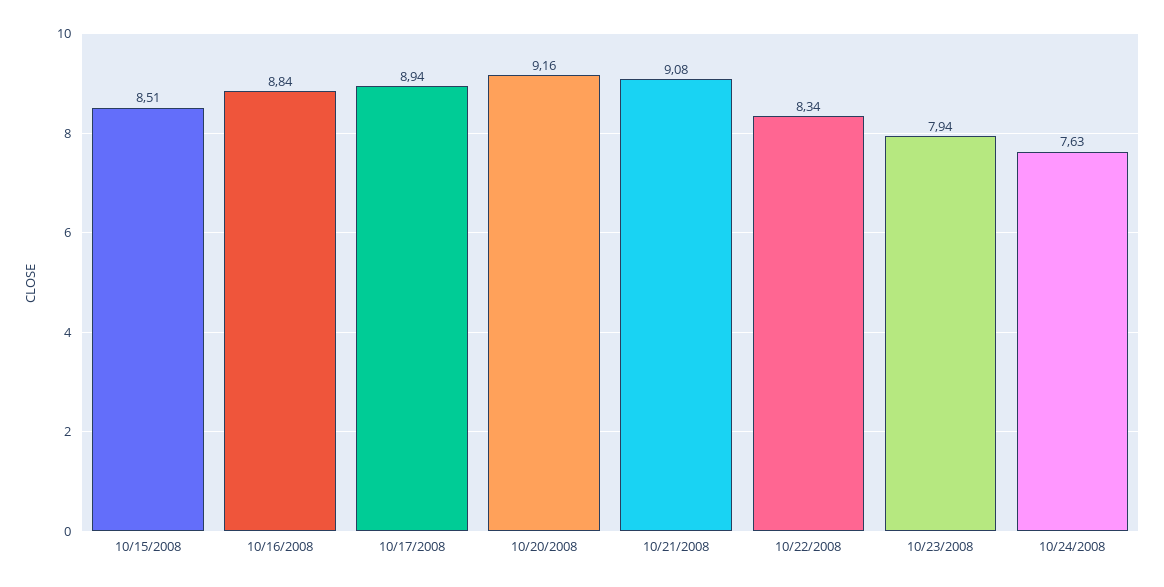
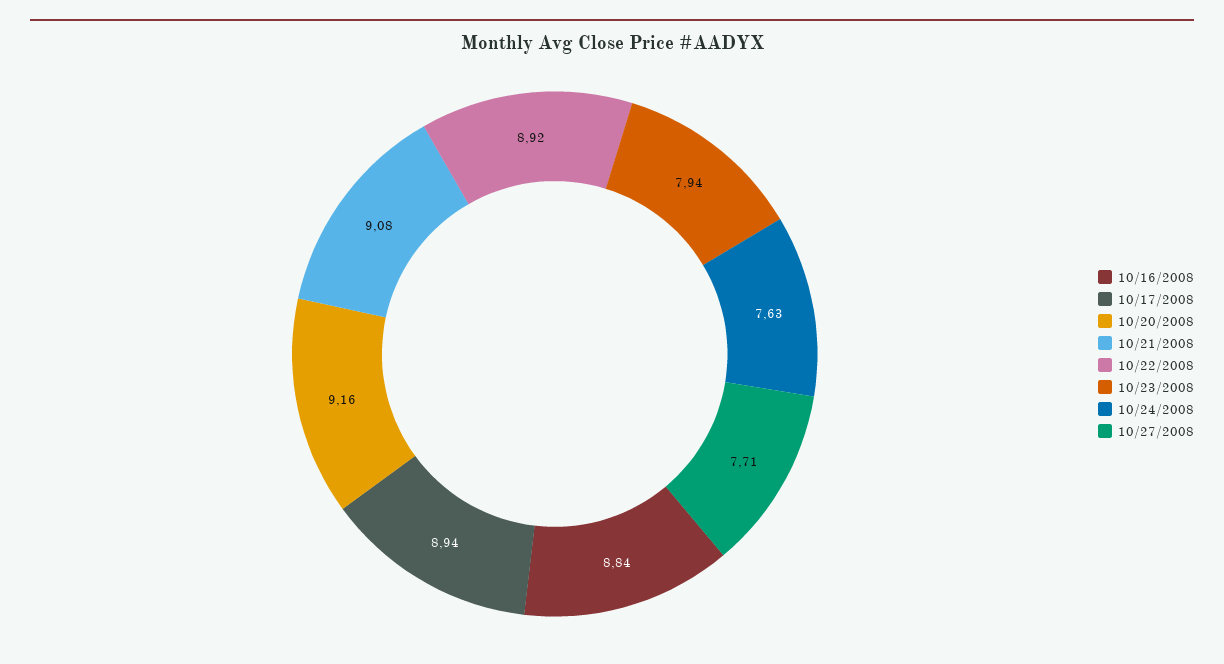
10/15/2008: 8.51 -> none
10/22/2008: 8.34 -> 8.92
10/27/2008: none -> 7.71

